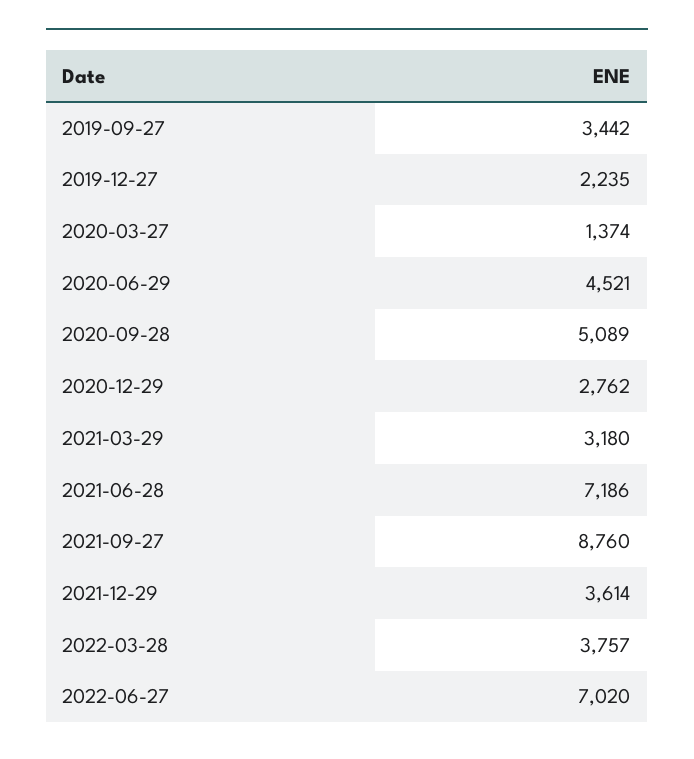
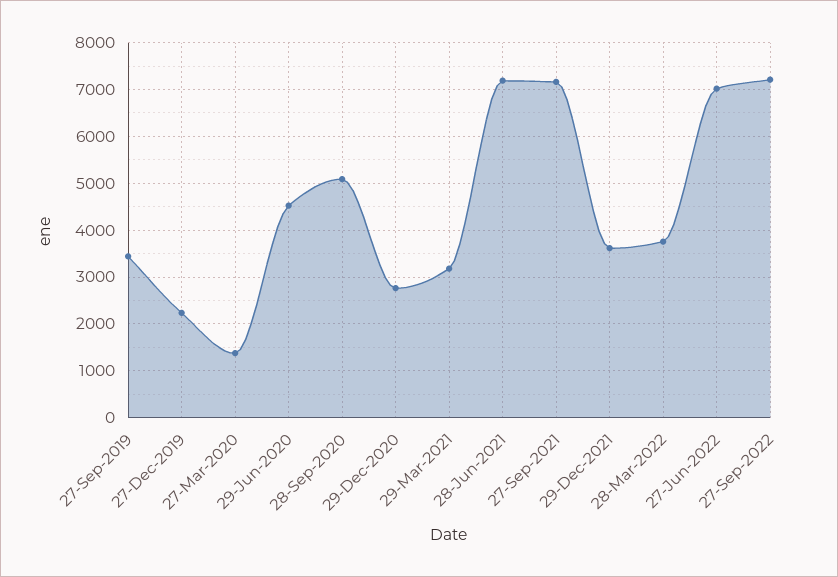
2021-09-27: 8760 -> 7200
27-Sep-2022: none -> 7200

